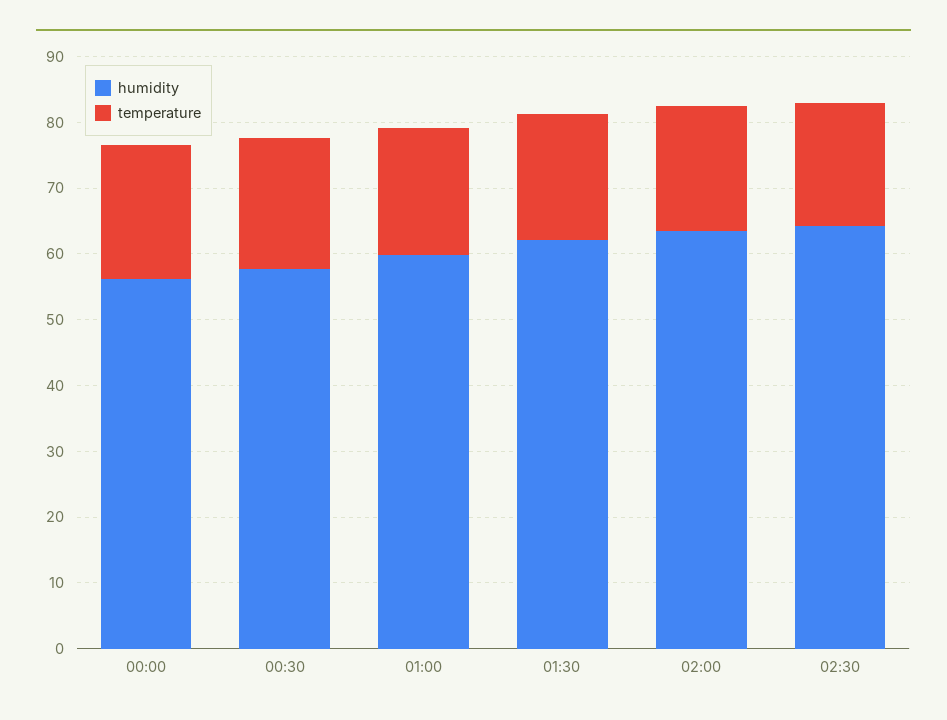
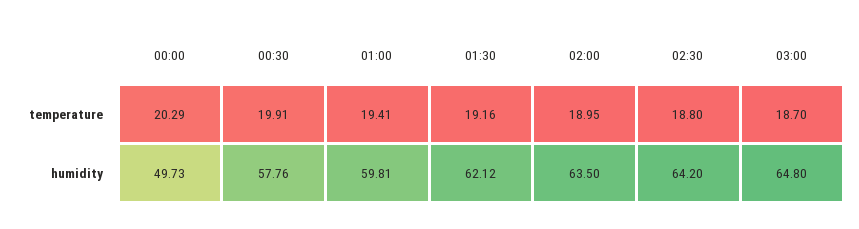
humidity, 00:00: 56 -> 49.73
temperature, 03:00: none -> 18.7
humidity, 03:00: none -> 64.8

